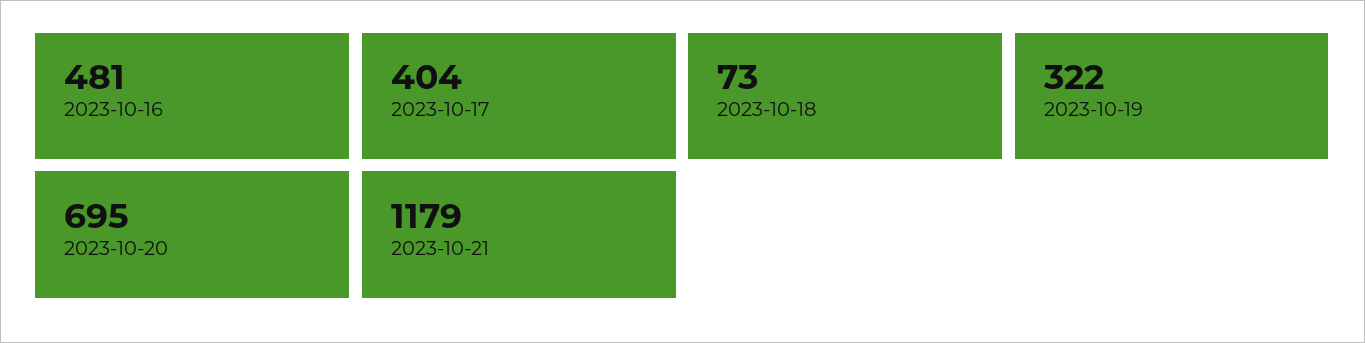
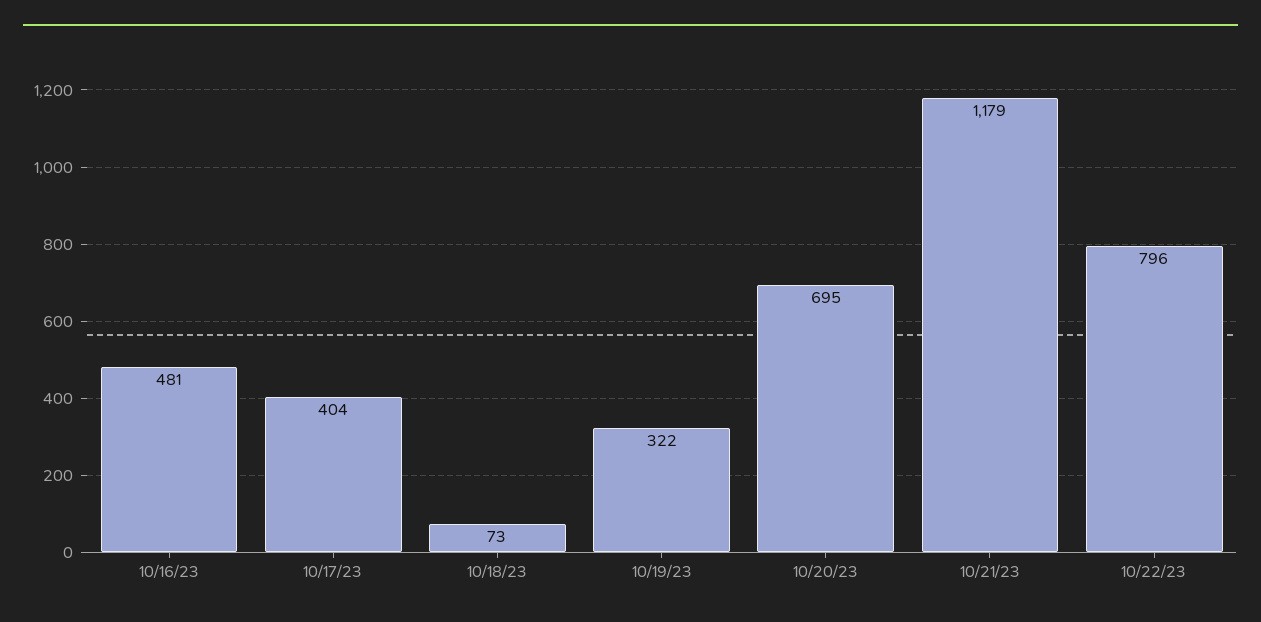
10/22/23: none -> 796

